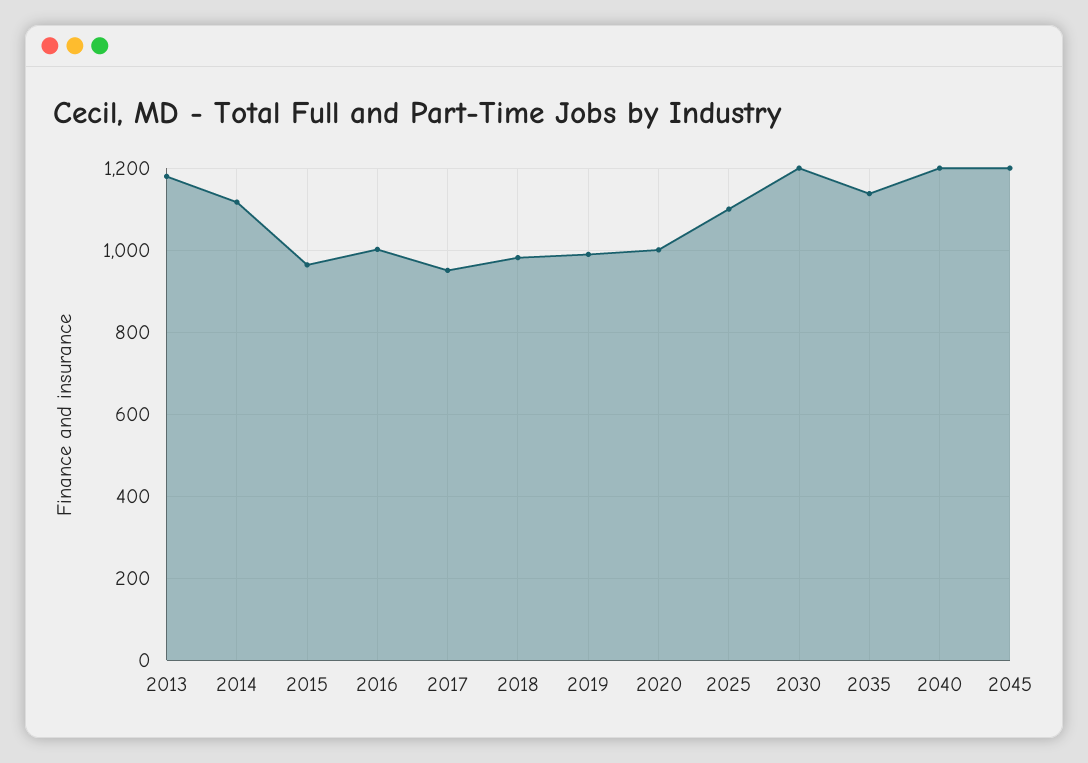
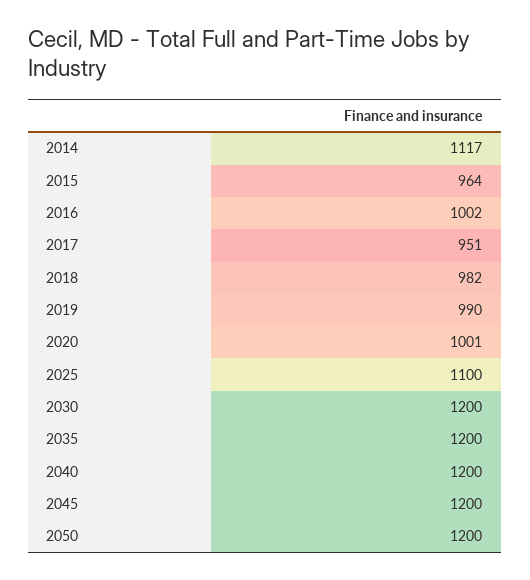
2013: 1180 -> none
2035: 1140 -> 1200
2050: none -> 1200

